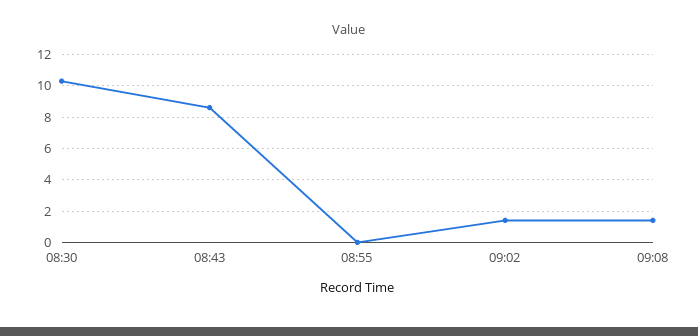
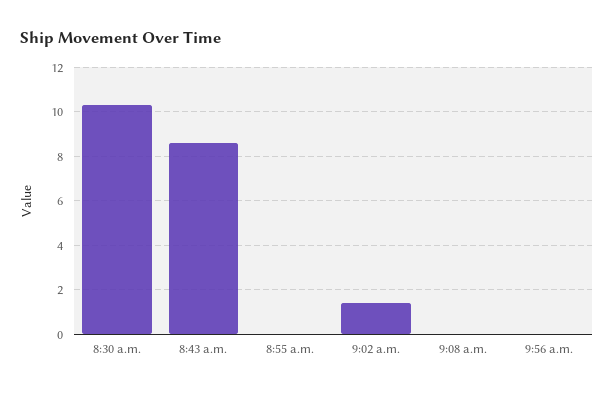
09:08: 1.5 -> 0
9:56 a.m.: none -> 0

